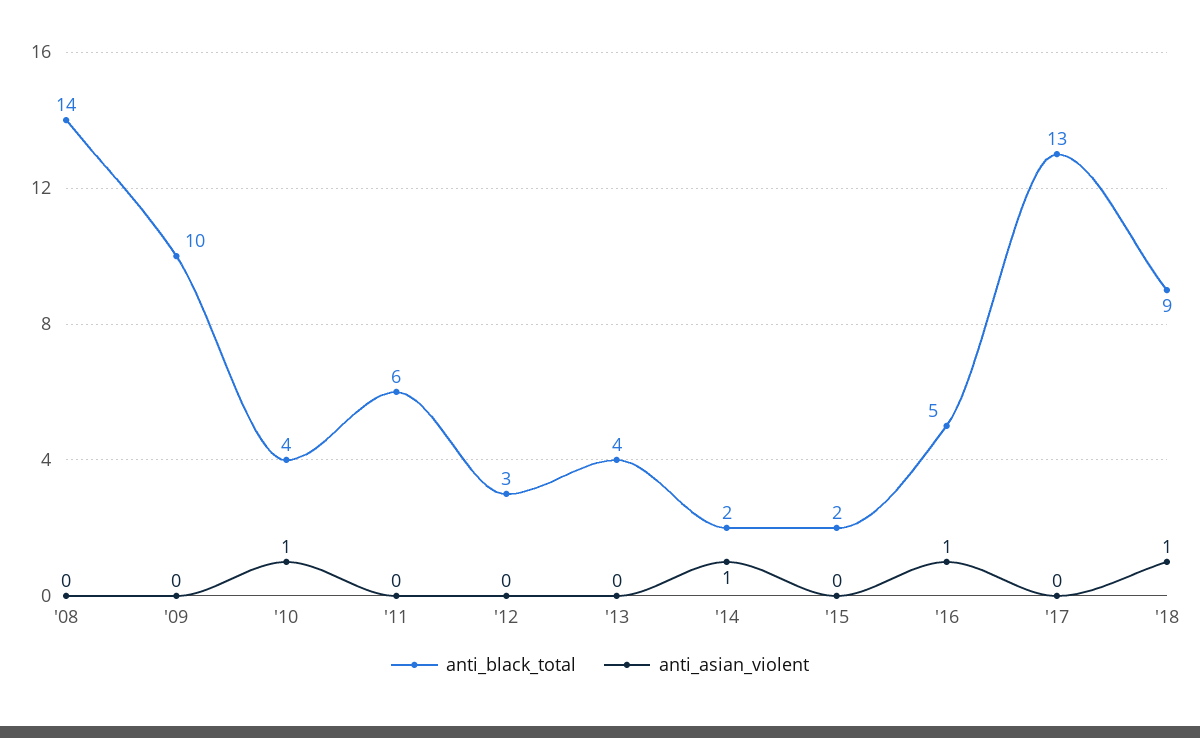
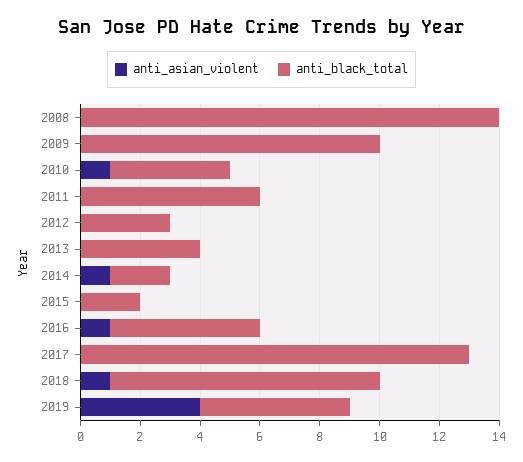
anti_asian_violent, 2019: none -> 4
anti_black_total, 2019: none -> 5

